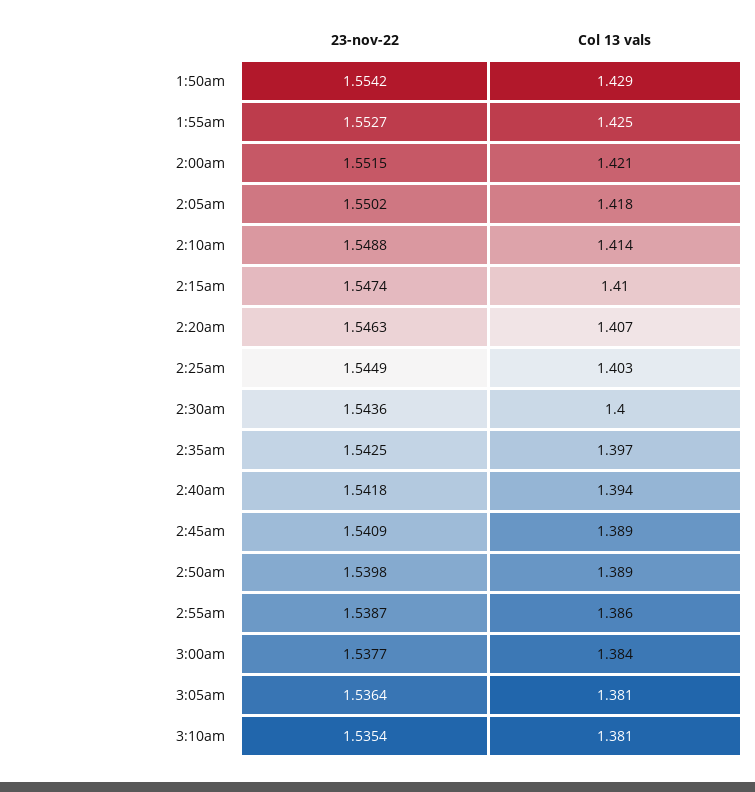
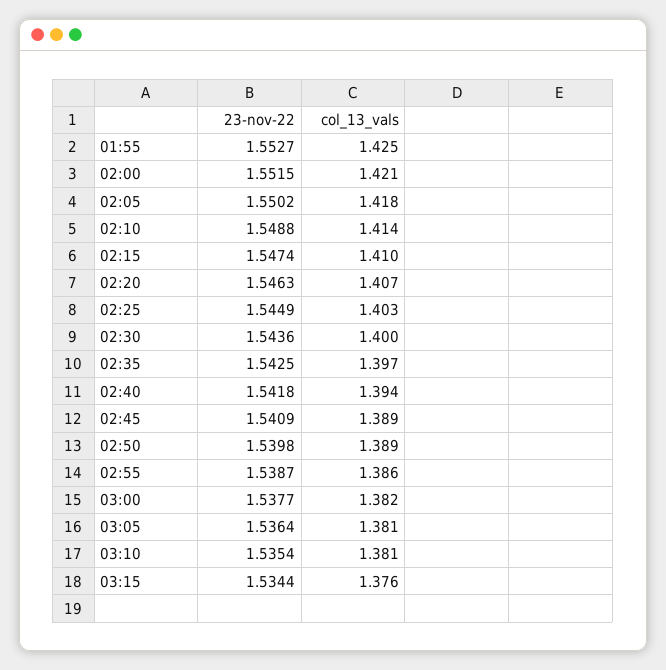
23-nov-22, 1:50am: 1.5542 -> none
Col 13 vals, 1:50am: 1.429 -> none
Col 13 vals, 3:00am: 1.384 -> 1.382
23-nov-22, 03:15: none -> 1.5344
Col 13 vals, 03:15: none -> 1.376

